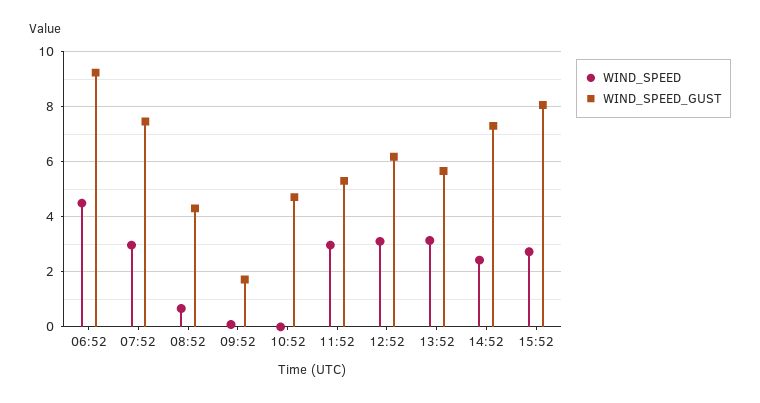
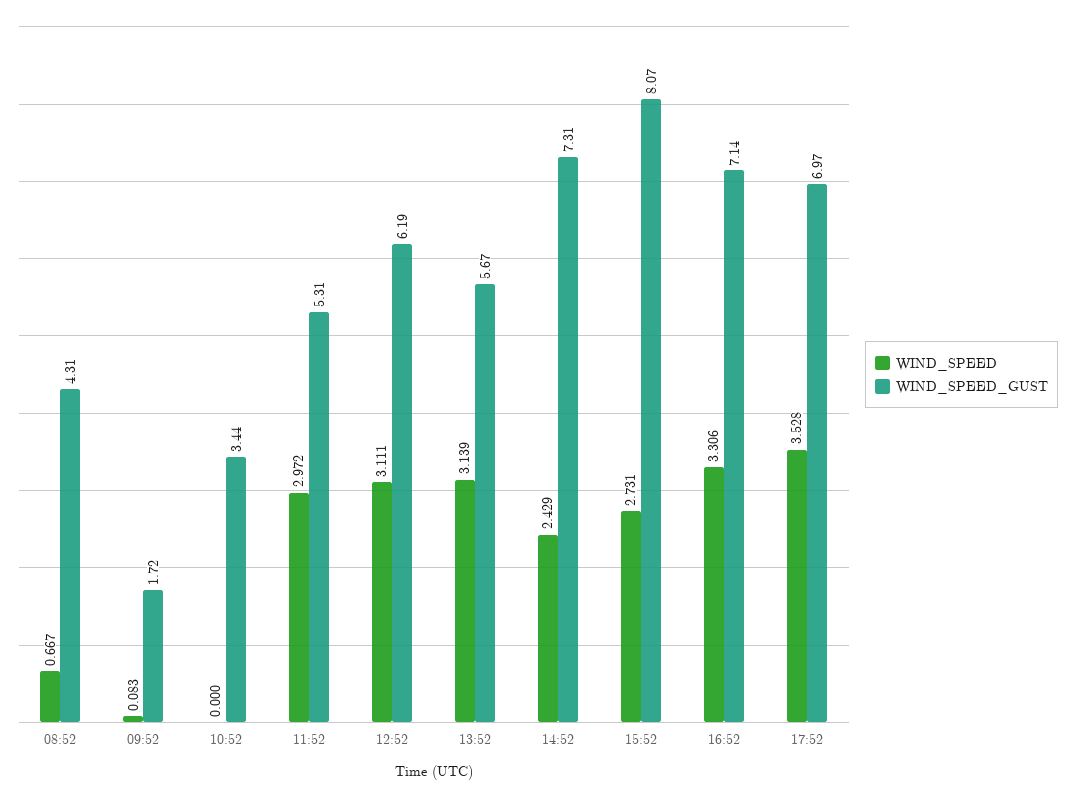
WIND_SPEED, 06:52: 4.5 -> none
WIND_SPEED_GUST, 06:52: 9.25 -> none
WIND_SPEED, 07:52: 3 -> none
WIND_SPEED_GUST, 07:52: 7.5 -> none
WIND_SPEED_GUST, 10:52: 4.75 -> 3.44
WIND_SPEED, 16:52: none -> 3.306
WIND_SPEED_GUST, 16:52: none -> 7.14
WIND_SPEED, 17:52: none -> 3.528
WIND_SPEED_GUST, 17:52: none -> 6.97

